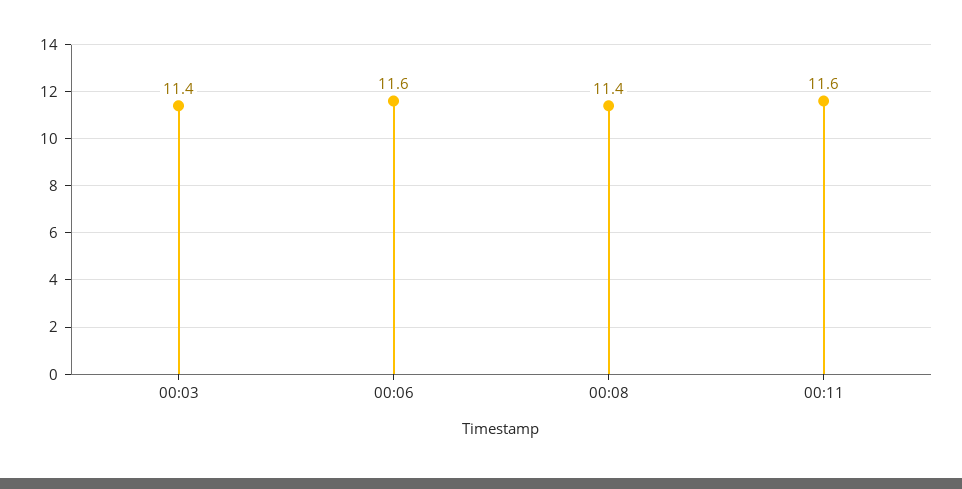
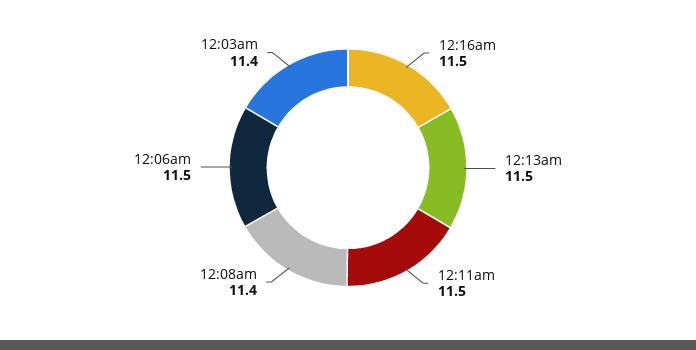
00:06: 11.6 -> 11.5
00:11: 11.6 -> 11.5
12:16am: none -> 11.5
12:13am: none -> 11.5

